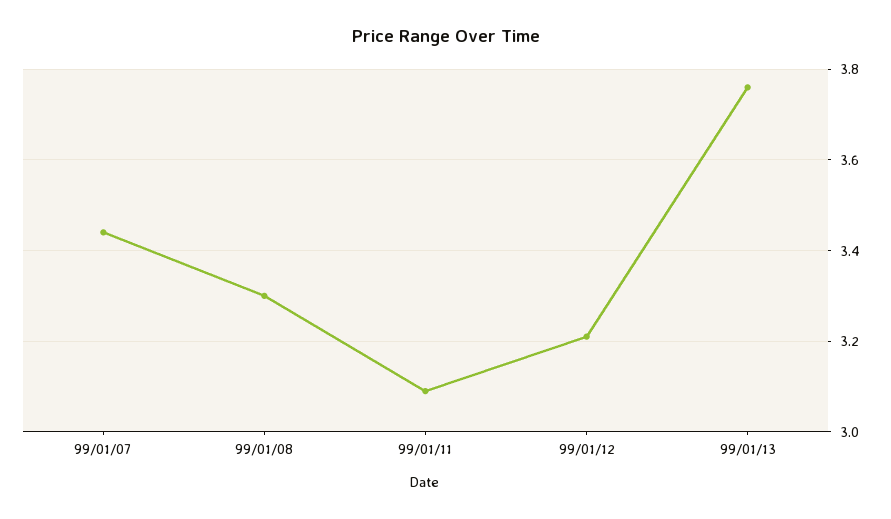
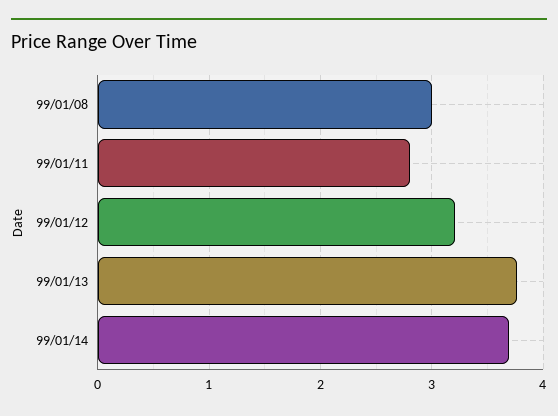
99/01/07: 3.45 -> none
99/01/08: 3.3 -> 3
99/01/11: 3.1 -> 2.8
99/01/14: none -> 3.7

